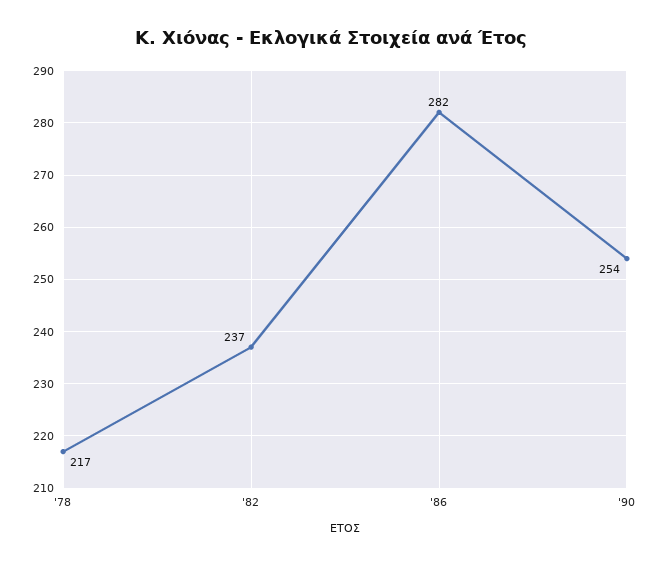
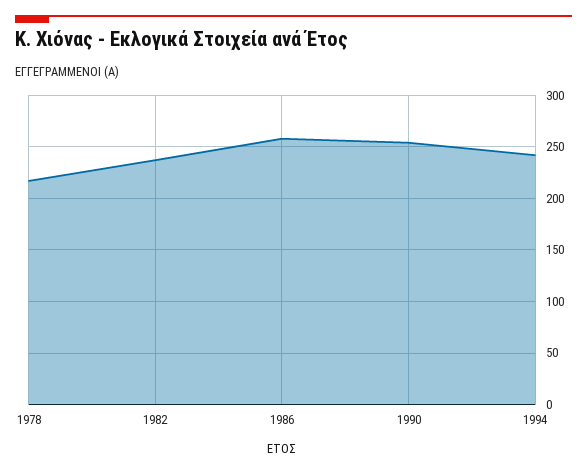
'86: 282 -> 260
1994: none -> 240

